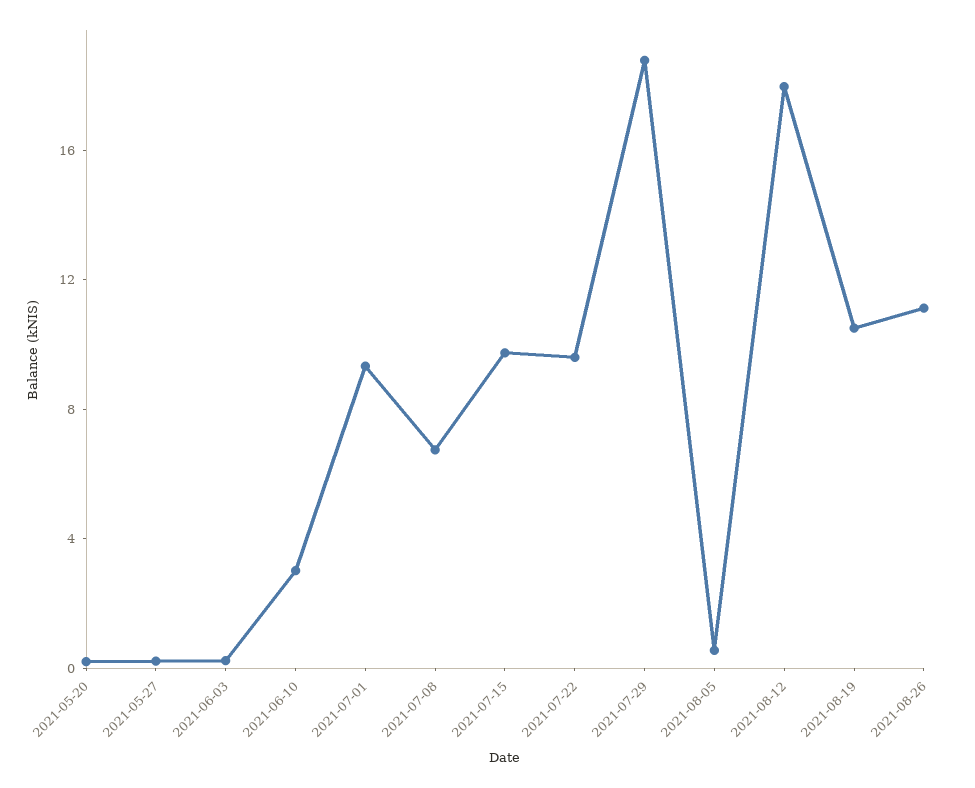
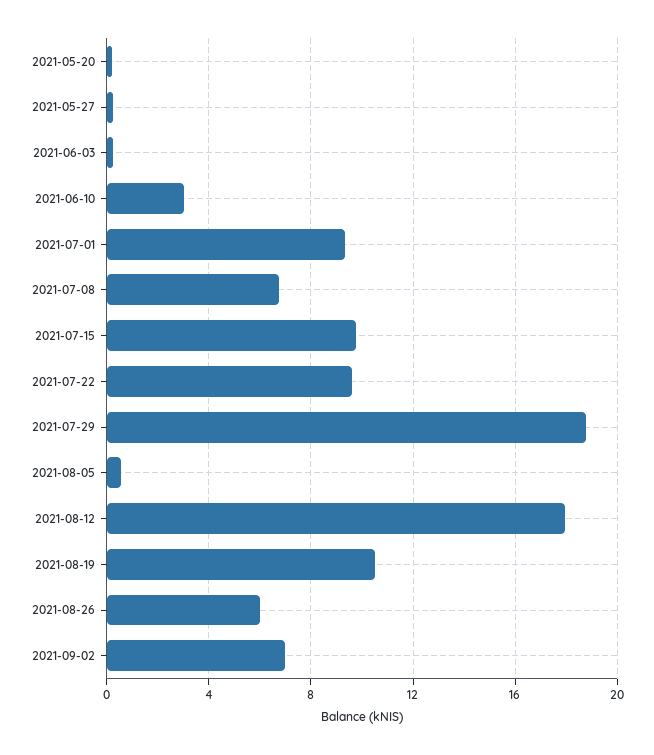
2021-08-26: 11 -> 6
2021-09-02: none -> 7

